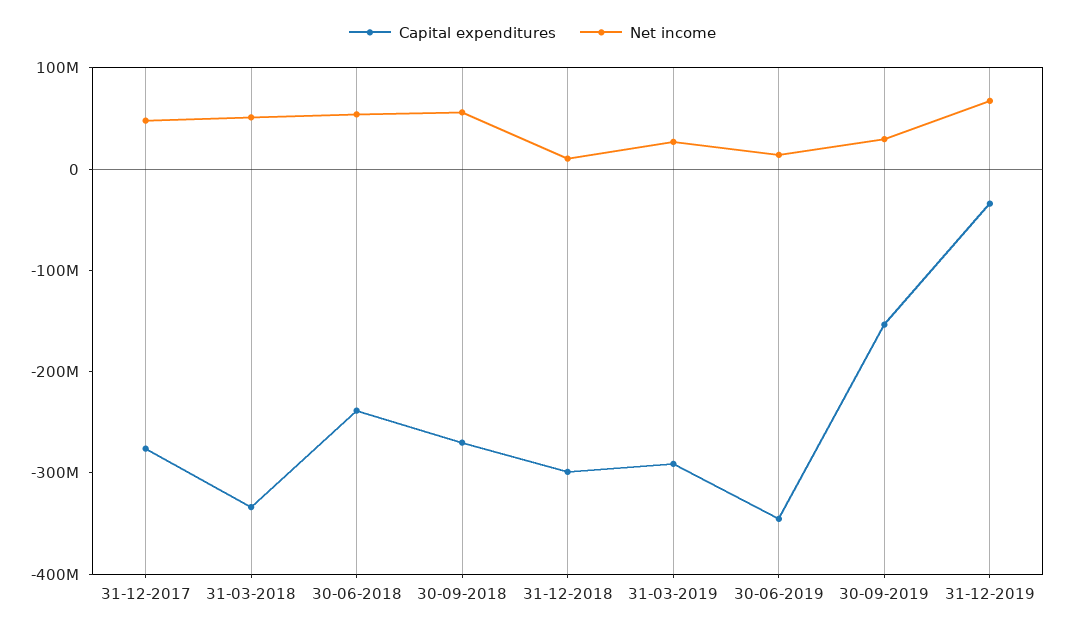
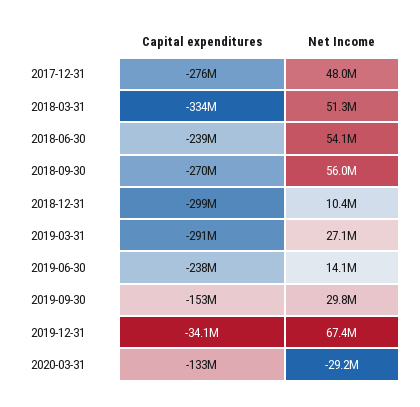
Capital expenditures, 30-06-2019: -340000000 -> -238000000
Capital expenditures, 2020-03-31: none -> -133000000
Net income, 2020-03-31: none -> -29200000

